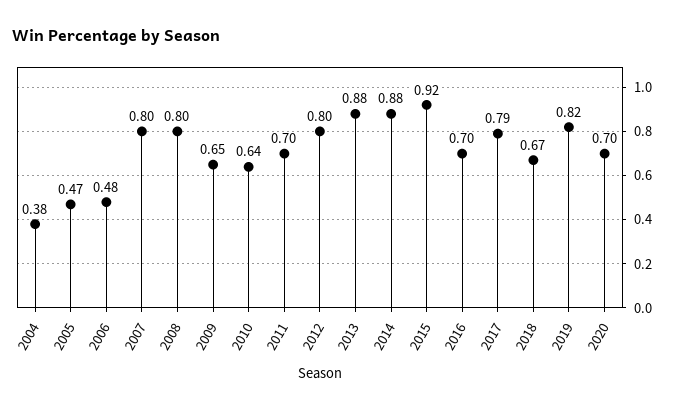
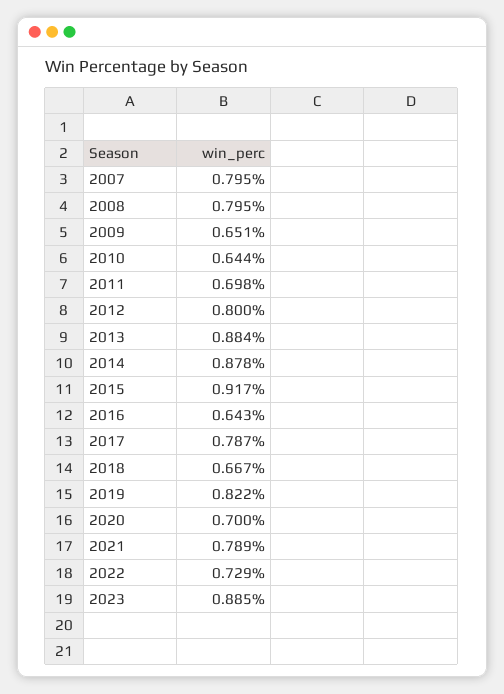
2004: 0.38 -> none
2005: 0.47 -> none
2006: 0.48 -> none
2016: 0.7 -> 0.643
2021: none -> 0.789
2022: none -> 0.729
2023: none -> 0.885

